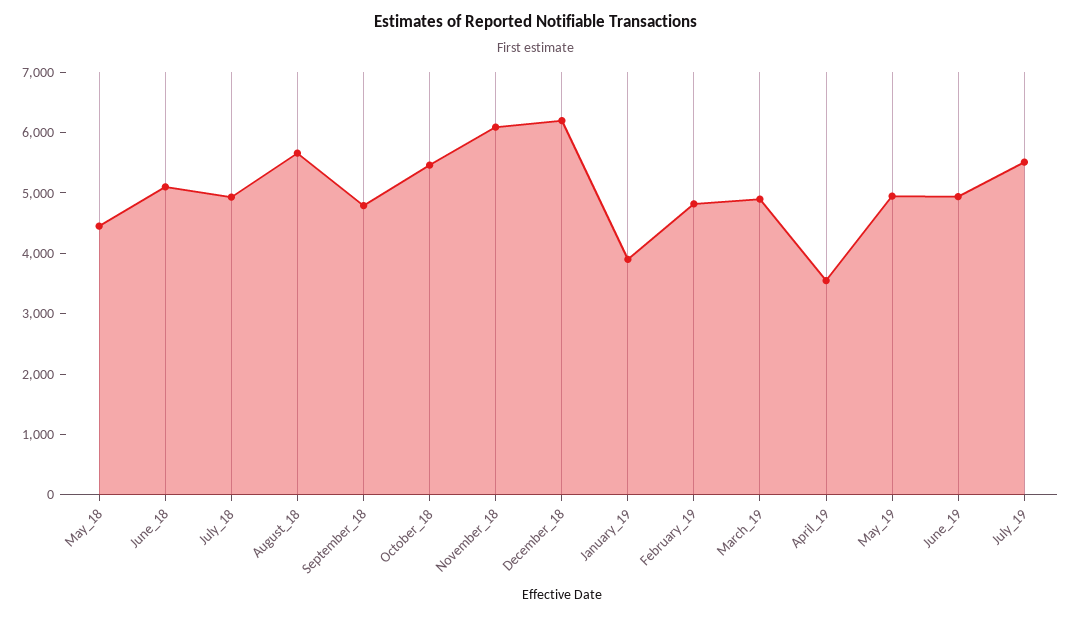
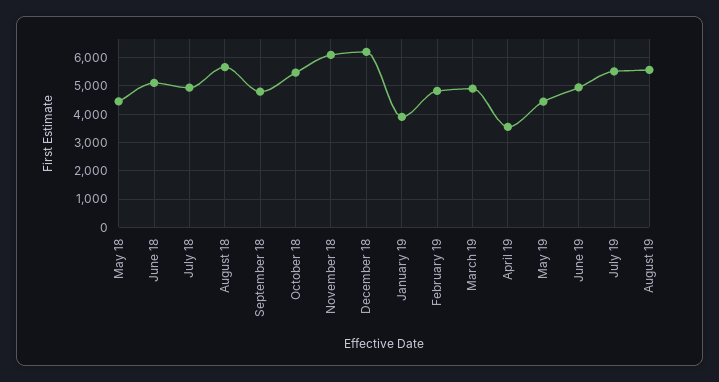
May_19: 5000 -> 4500
August 19: none -> 5500

